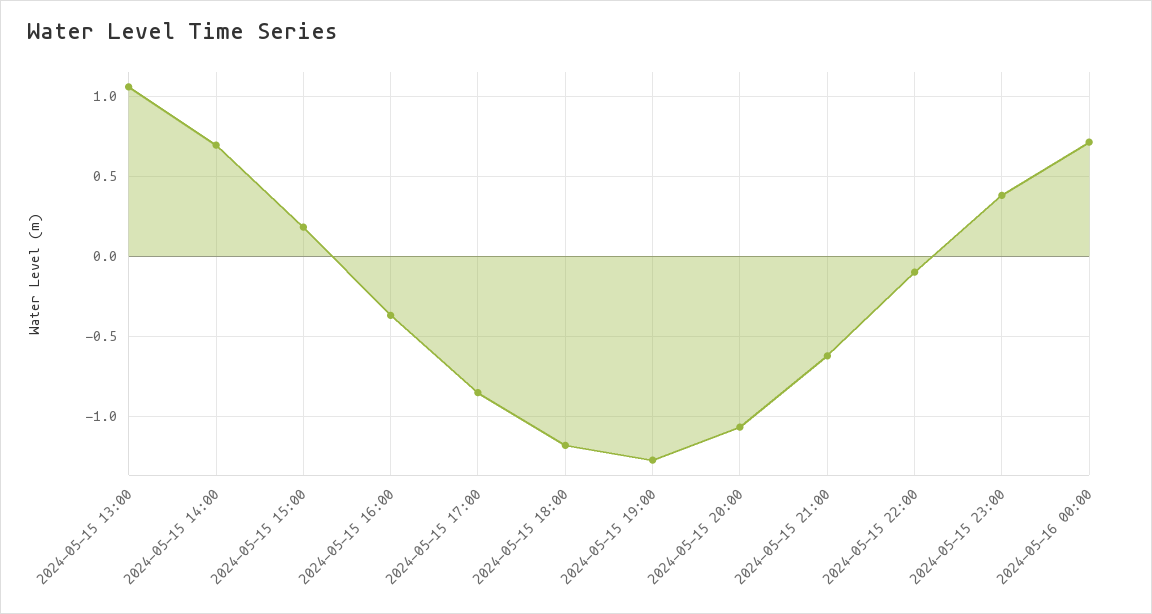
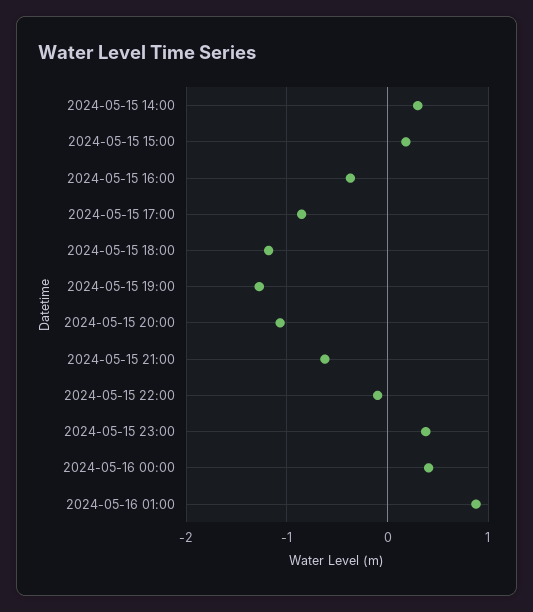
2024-05-15 13:00: 1.05 -> none
2024-05-15 14:00: 0.7 -> 0.3
2024-05-16 00:00: 0.7 -> 0.4
2024-05-16 01:00: none -> 0.9

